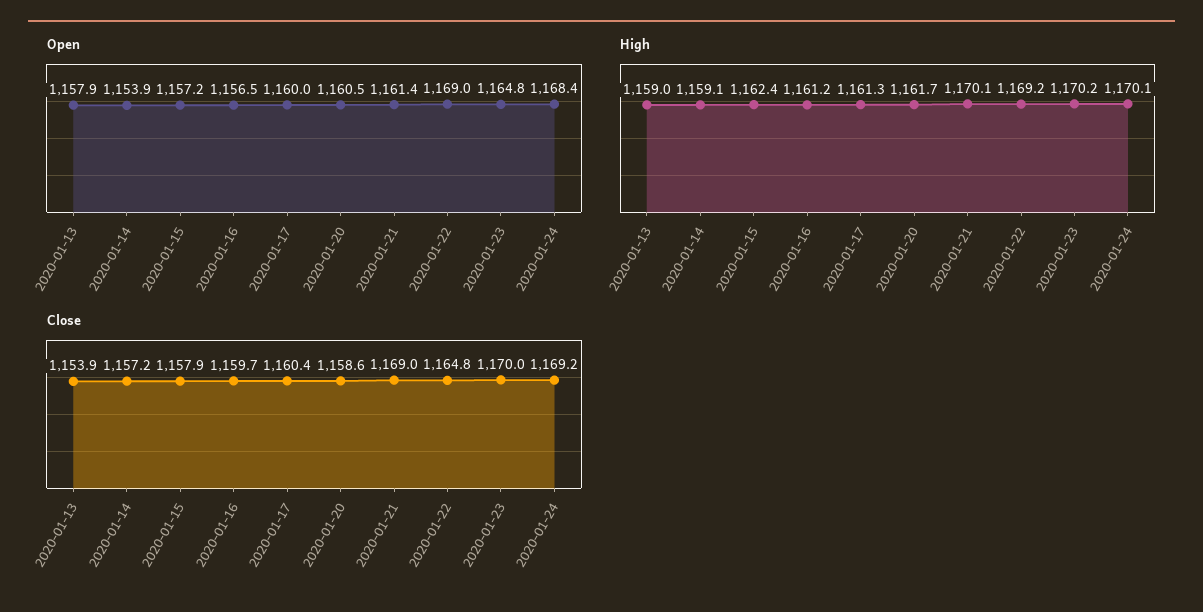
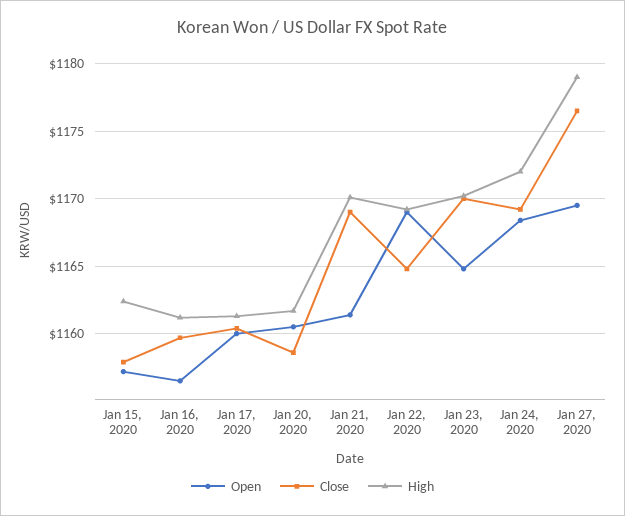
Open, 2020-01-13: 1157.9 -> none
Open, 2020-01-14: 1153.9 -> none
High, 2020-01-13: 1159 -> none
High, 2020-01-14: 1159.1 -> none
High, 2020-01-24: 1170.1 -> 1172
Close, 2020-01-13: 1153.9 -> none
Close, 2020-01-14: 1157.2 -> none
Open, Jan 27, 2020: none -> 1169.5
Close, Jan 27, 2020: none -> 1176.5
High, Jan 27, 2020: none -> 1179

